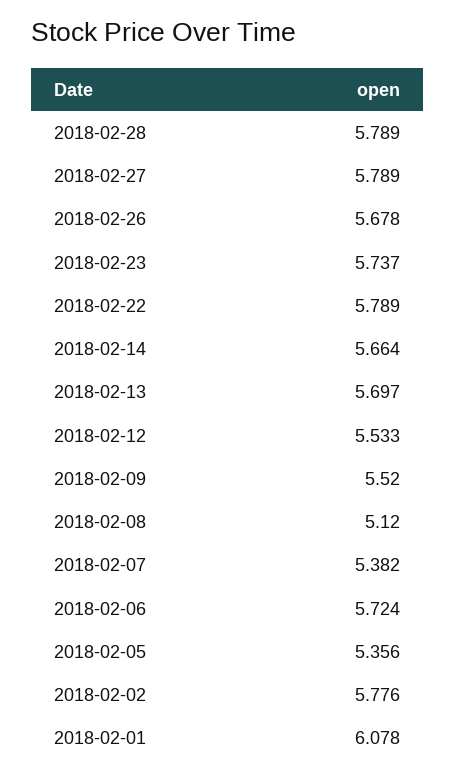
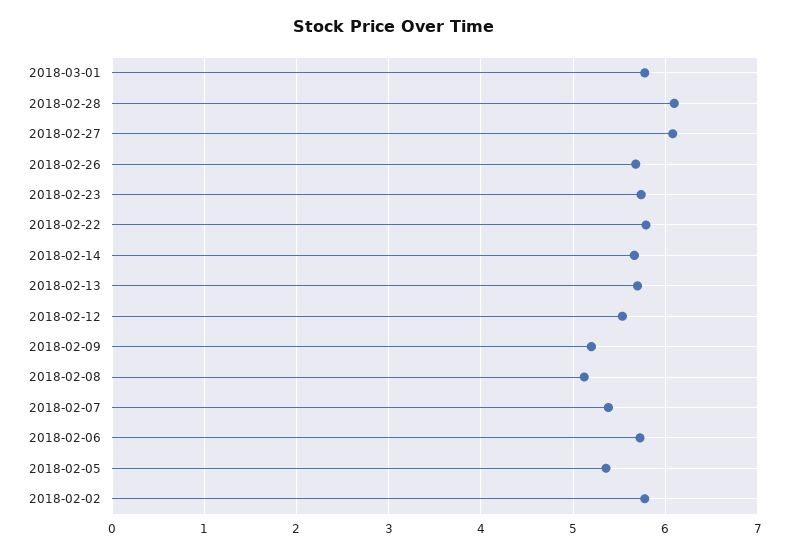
2018-02-28: 5.789 -> 6.1
2018-02-27: 5.789 -> 6.1
2018-02-09: 5.52 -> 5.2
2018-02-01: 6.078 -> none
2018-03-01: none -> 5.8

